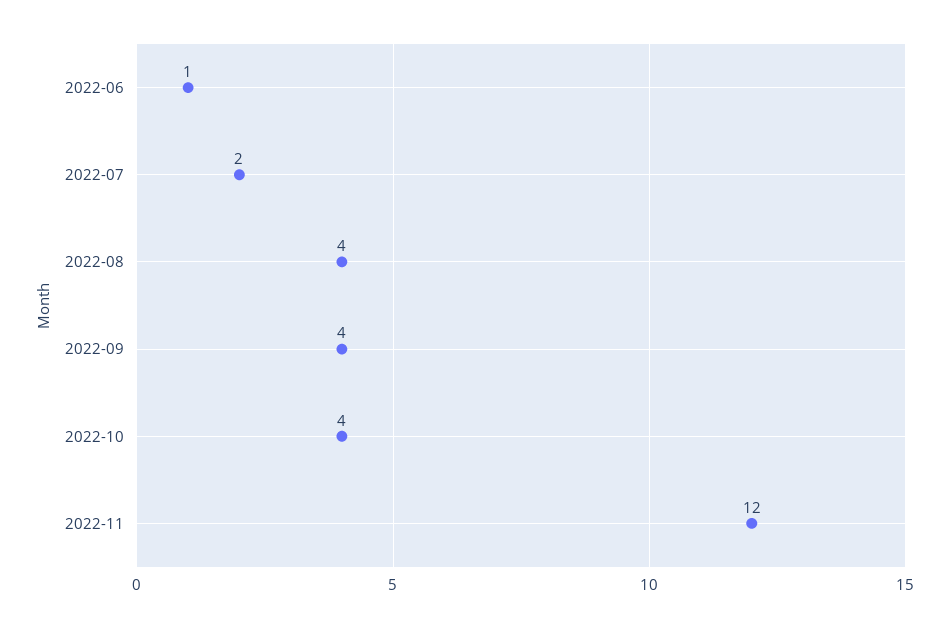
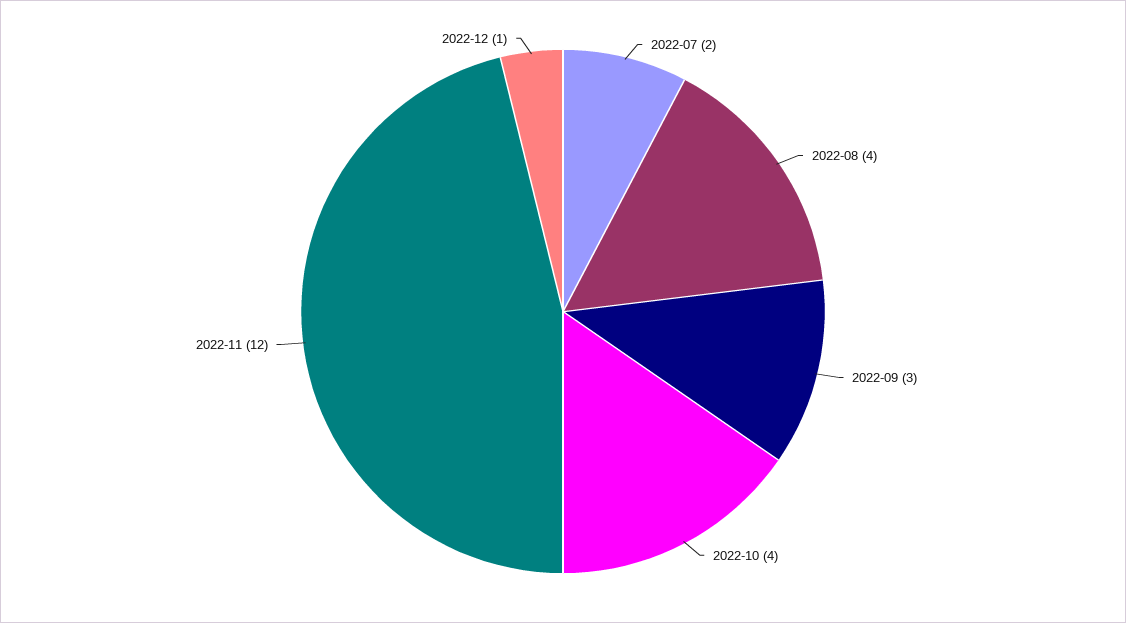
2022-06: 1 -> none
2022-09: 4 -> 3
2022-12: none -> 1

